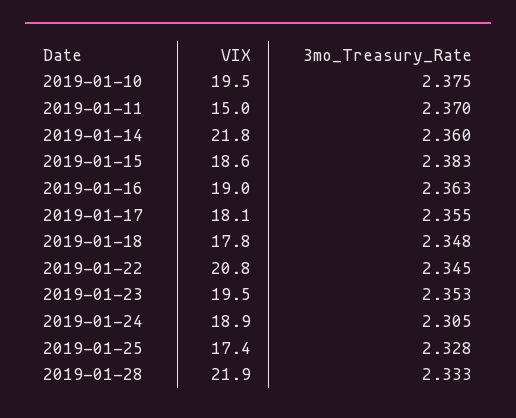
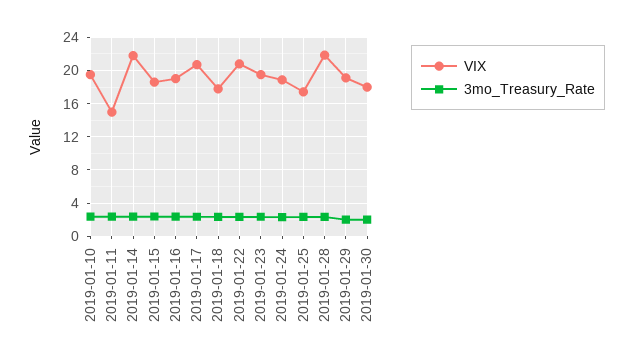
VIX, 2019-01-17: 18.1 -> 21
VIX, 2019-01-29: none -> 19
3mo_Treasury_Rate, 2019-01-29: none -> 2
VIX, 2019-01-30: none -> 18
3mo_Treasury_Rate, 2019-01-30: none -> 2

